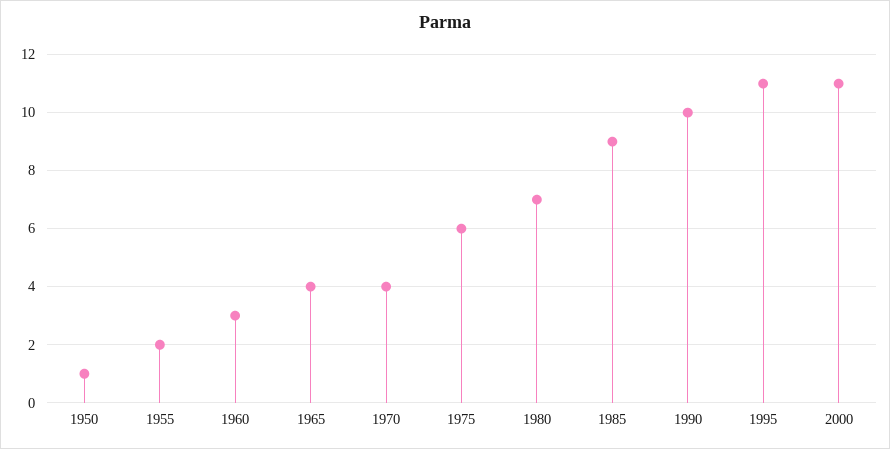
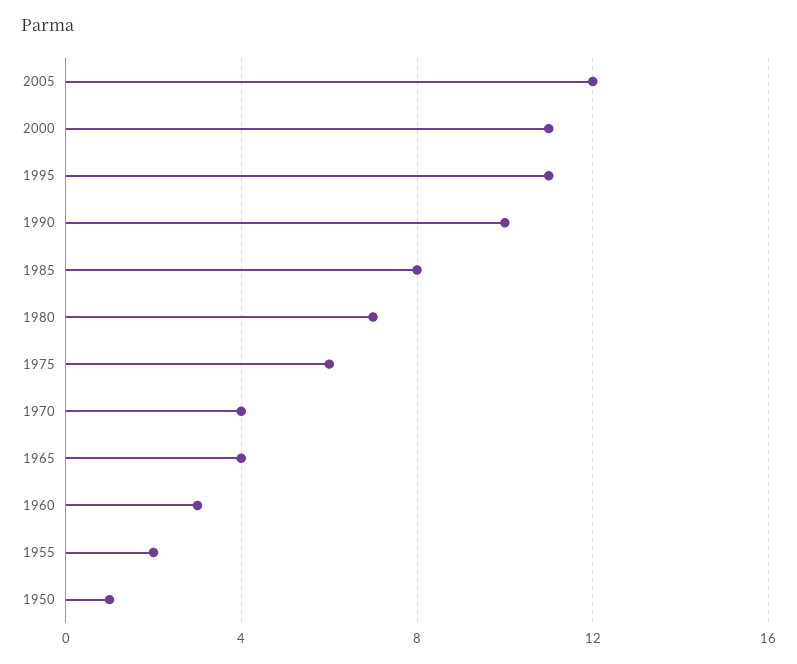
1985: 9 -> 8
2005: none -> 12

